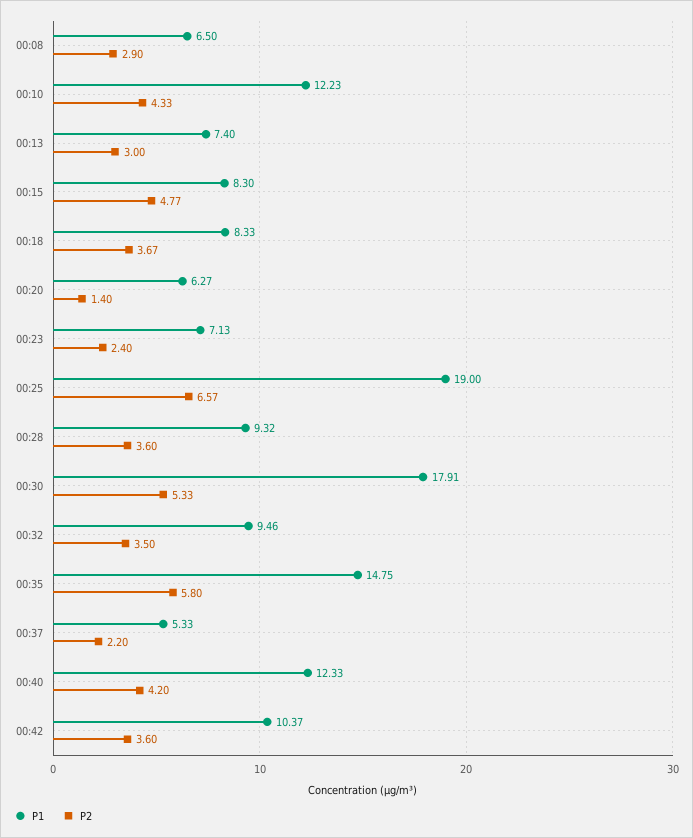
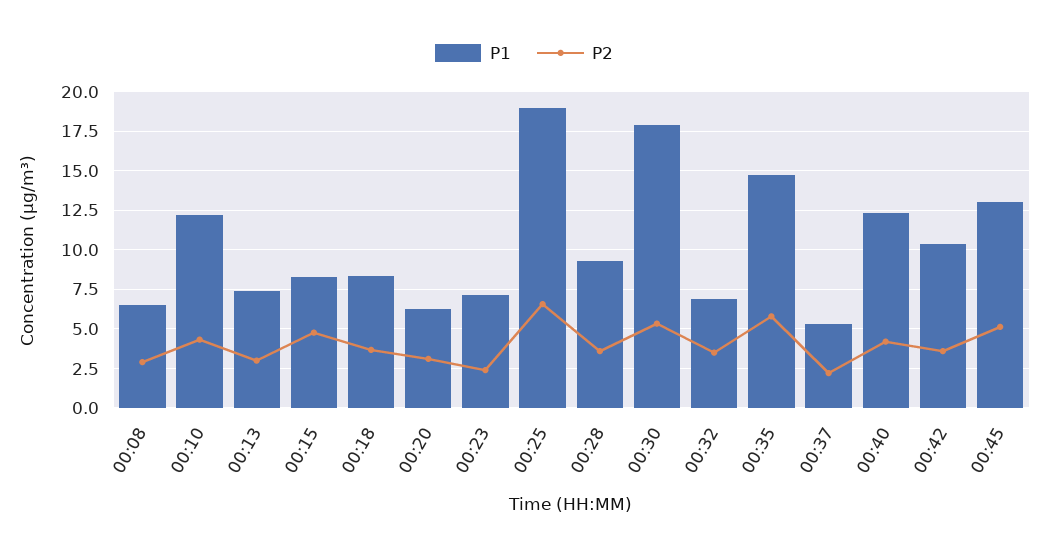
P2, 00:20: 1.4 -> 3
P1, 00:32: 9.46 -> 7
P1, 00:45: none -> 13
P2, 00:45: none -> 5

